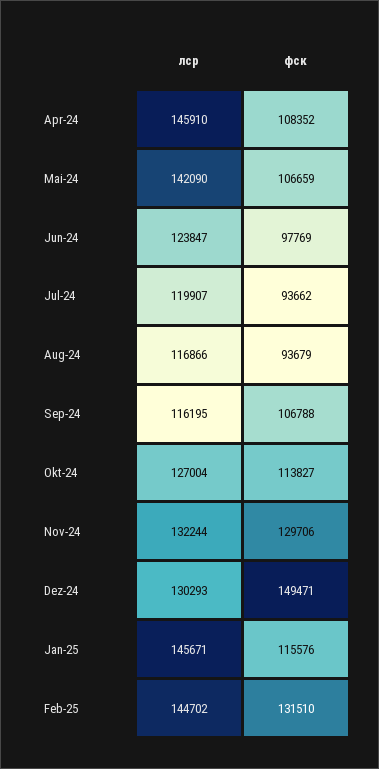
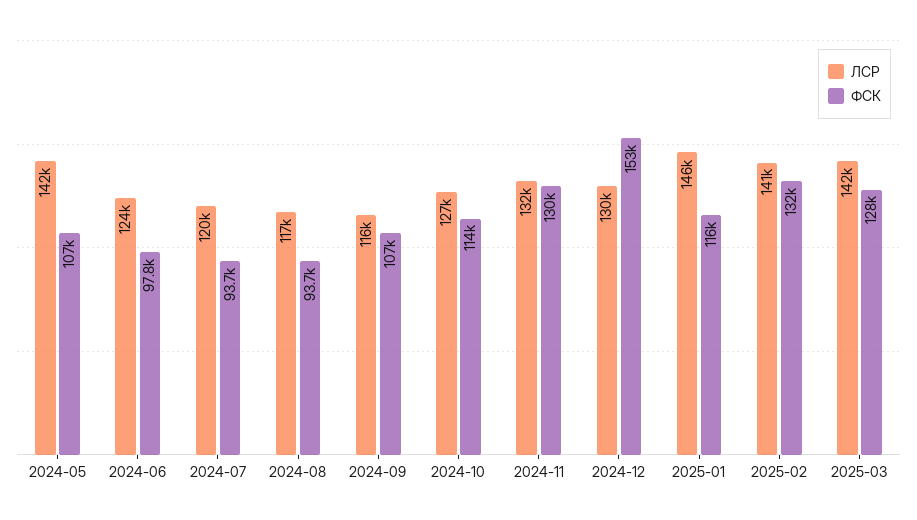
лср, Apr-24: 145910 -> none
фск, Apr-24: 108352 -> none
фск, Dez-24: 149471 -> 153000
лср, Feb-25: 144702 -> 141000
лср, 2025-03: none -> 142000
фск, 2025-03: none -> 128000

